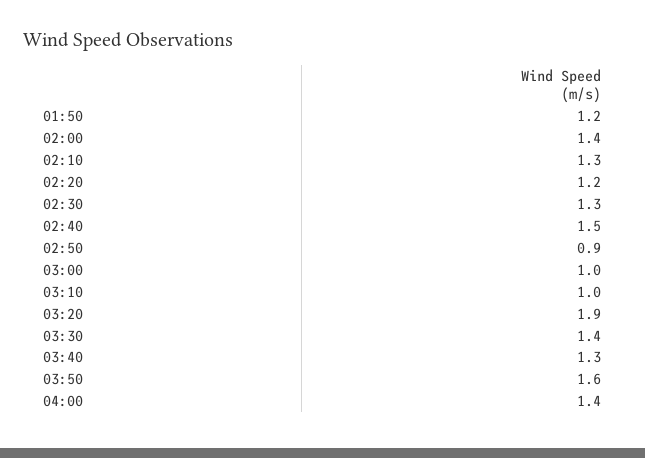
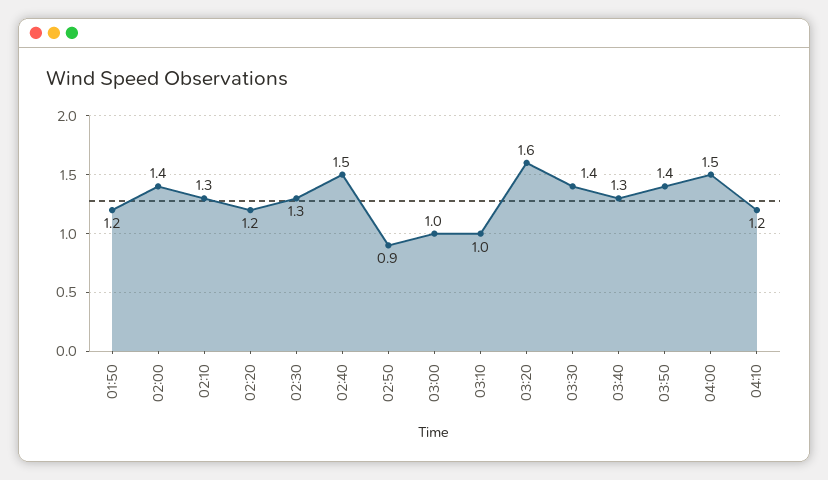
03:20: 1.9 -> 1.6
03:50: 1.6 -> 1.4
04:00: 1.4 -> 1.5
04:10: none -> 1.2

